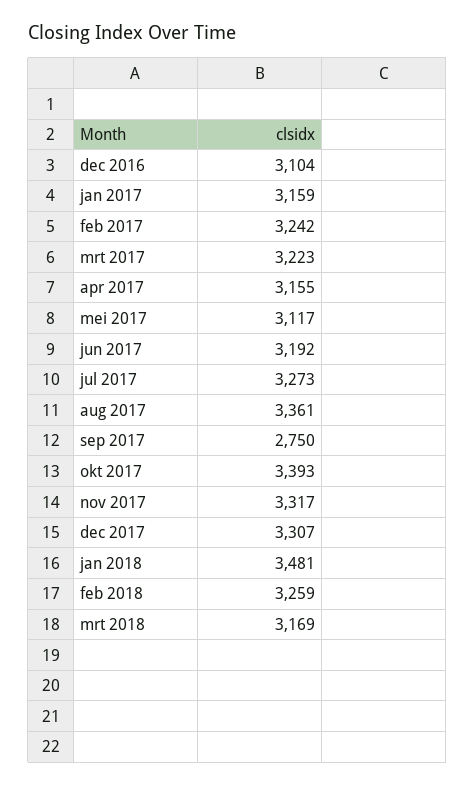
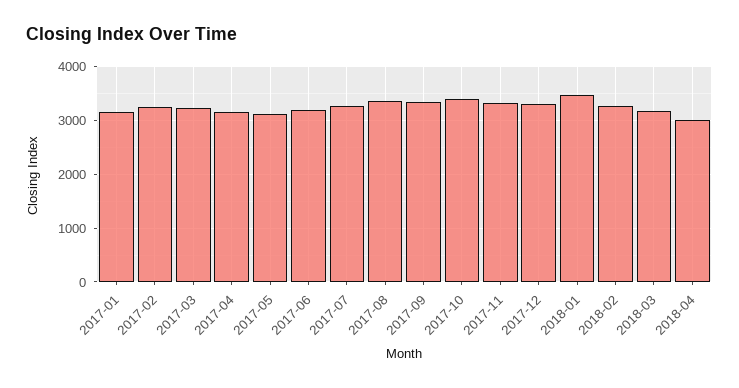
dec 2016: 3104 -> none
sep 2017: 2750 -> 3400
2018-04: none -> 3000

